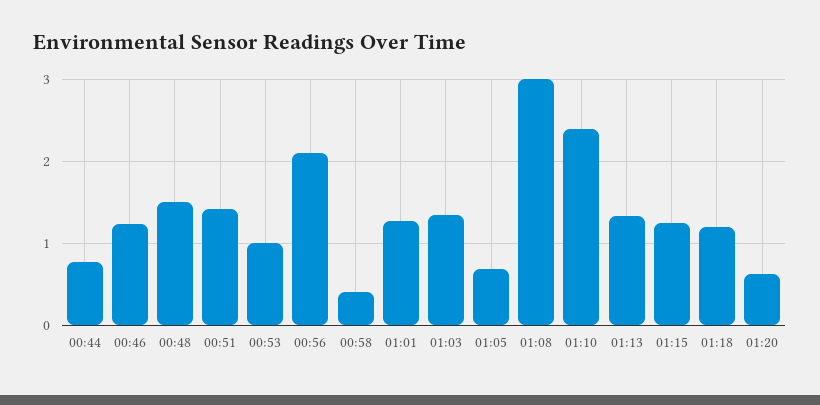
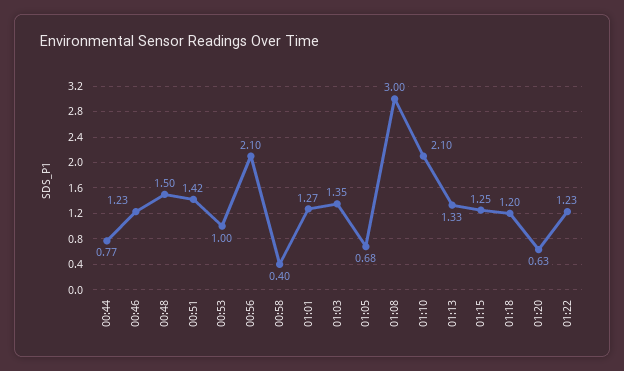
01:10: 2.4 -> 2.1
01:22: none -> 1.23

